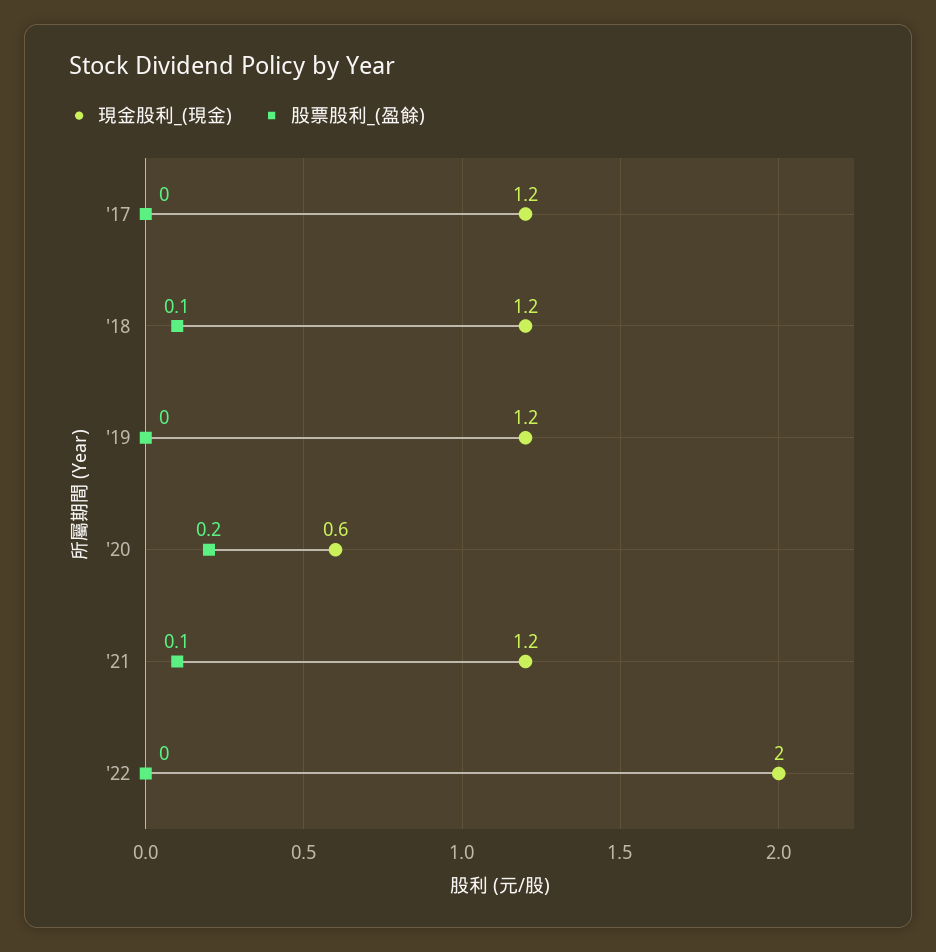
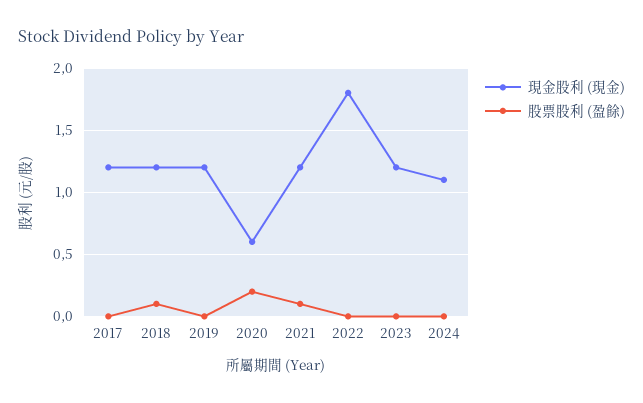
現金股利_(現金), '22: 2 -> 1.8
現金股利_(現金), 2023: none -> 1.2
股票股利_(盈餘), 2023: none -> 0
現金股利_(現金), 2024: none -> 1.1
股票股利_(盈餘), 2024: none -> 0

